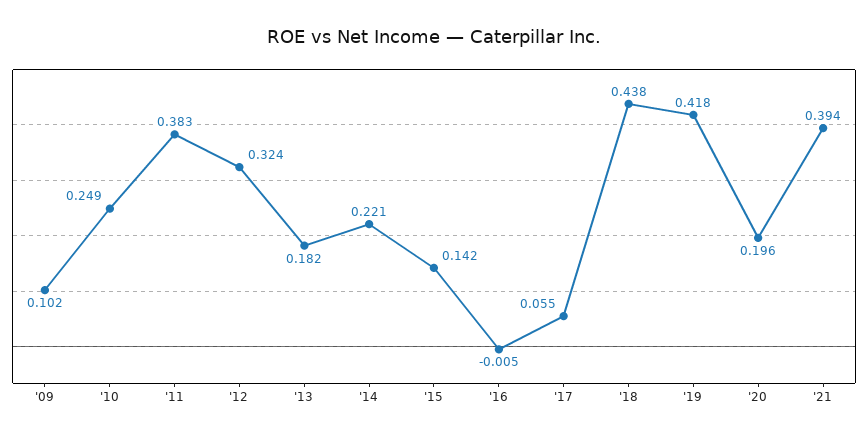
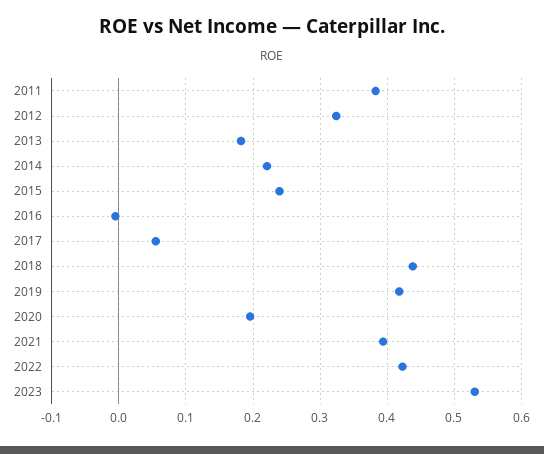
'09: 0.102 -> none
'10: 0.249 -> none
'15: 0.142 -> 0.24
2022: none -> 0.42
2023: none -> 0.53

